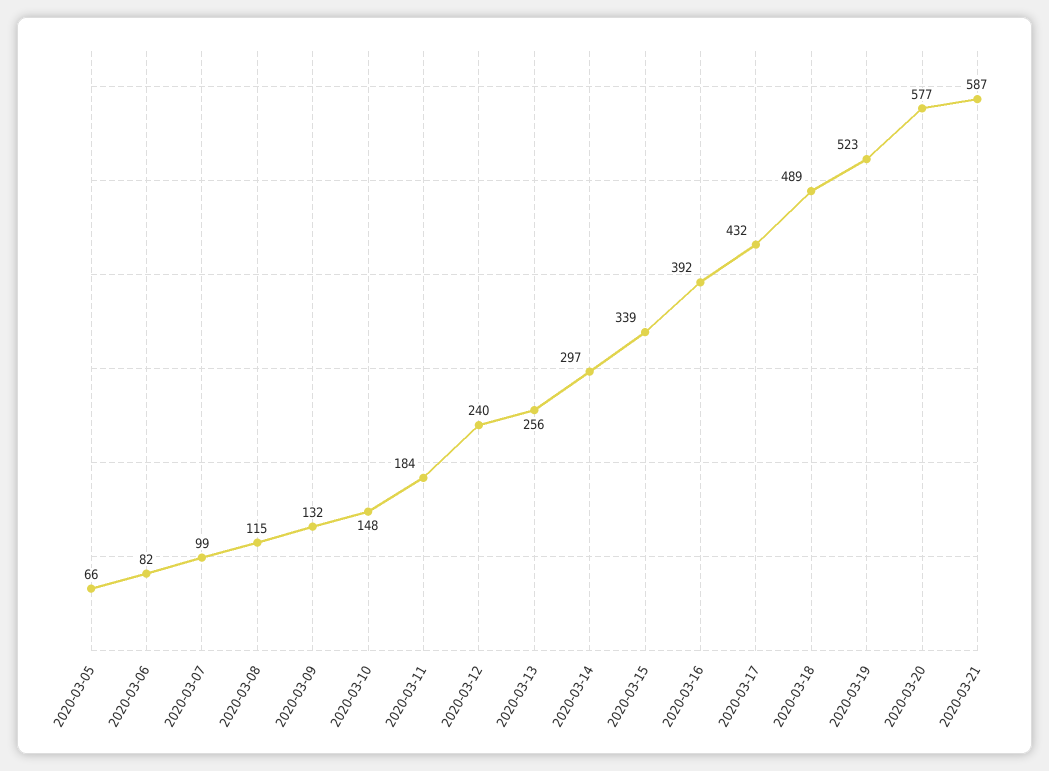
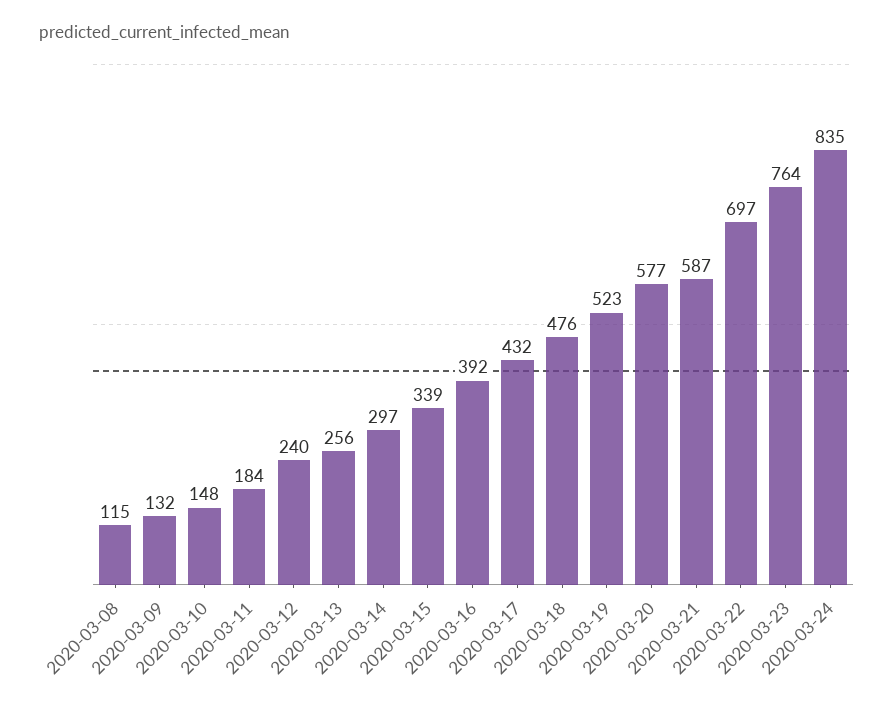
2020-03-05: 66 -> none
2020-03-06: 82 -> none
2020-03-07: 99 -> none
2020-03-18: 489 -> 476
2020-03-22: none -> 697
2020-03-23: none -> 764
2020-03-24: none -> 835

